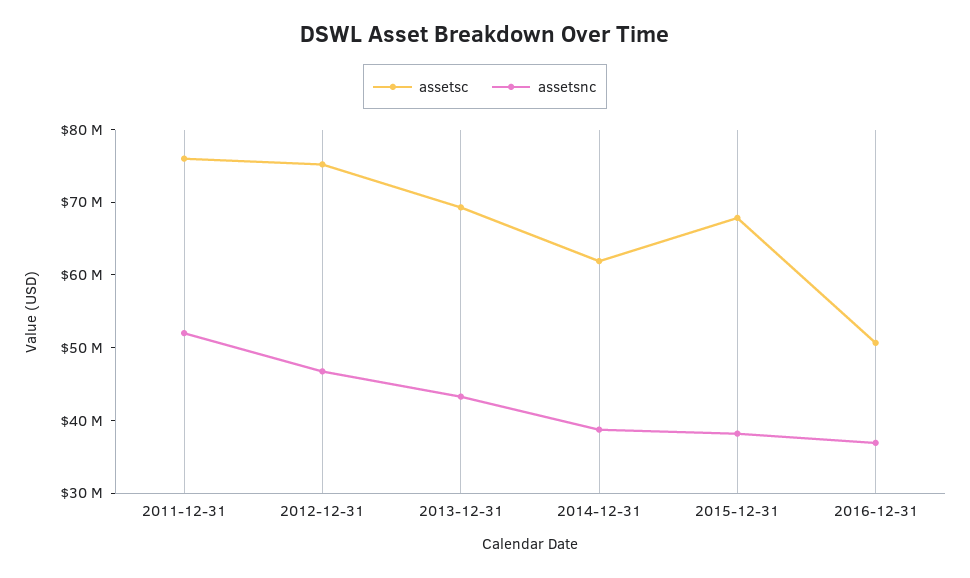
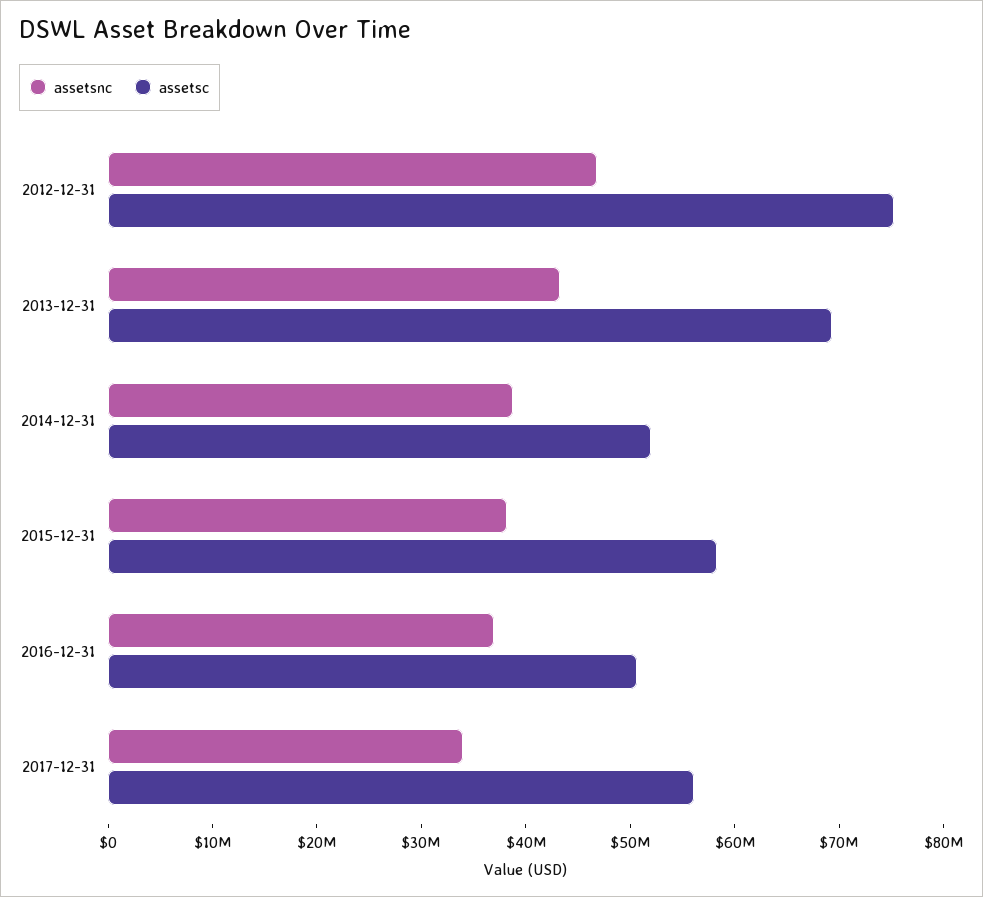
assetsc, 2011-12-31: 76000000 -> none
assetsnc, 2011-12-31: 52000000 -> none
assetsc, 2014-12-31: 62000000 -> 52000000
assetsc, 2015-12-31: 68000000 -> 58000000
assetsnc, 2017-12-31: none -> 34000000
assetsc, 2017-12-31: none -> 56000000

